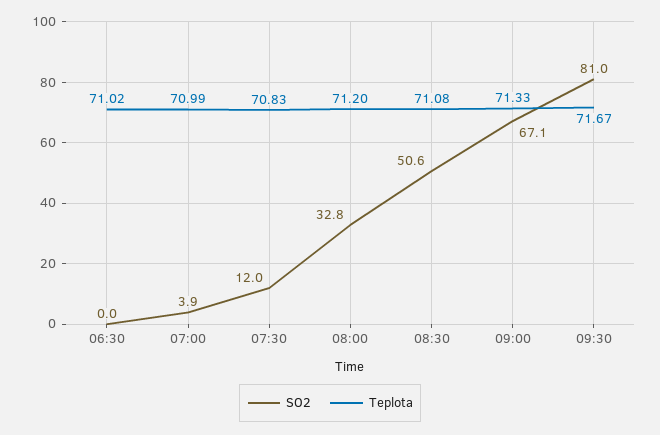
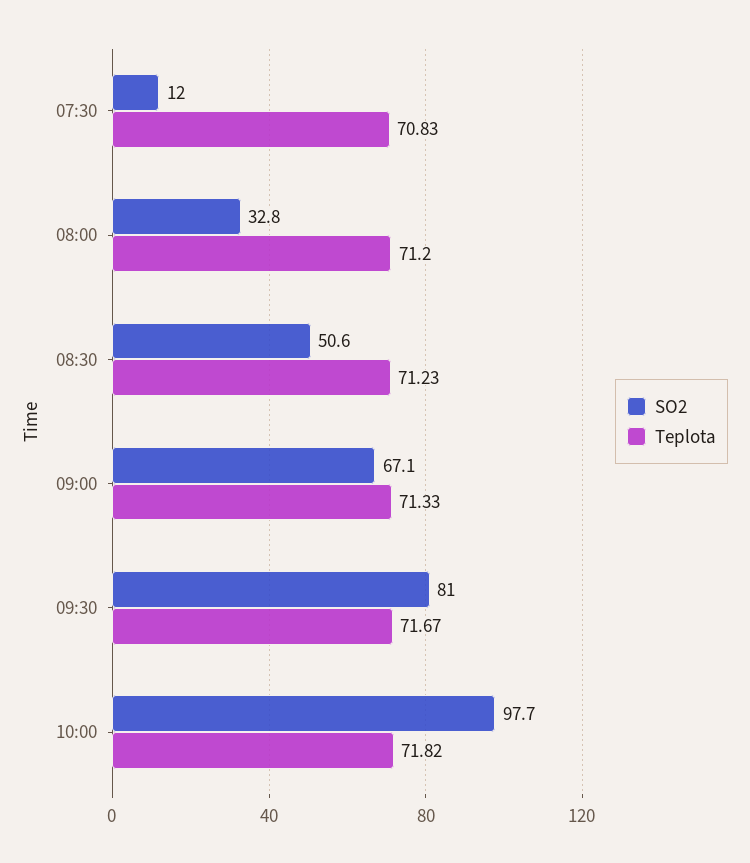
SO2, 06:30: 0 -> none
Teplota, 06:30: 71.02 -> none
SO2, 07:00: 3.9 -> none
Teplota, 07:00: 70.99 -> none
Teplota, 08:30: 71.08 -> 71.23
SO2, 10:00: none -> 97.7
Teplota, 10:00: none -> 71.82

